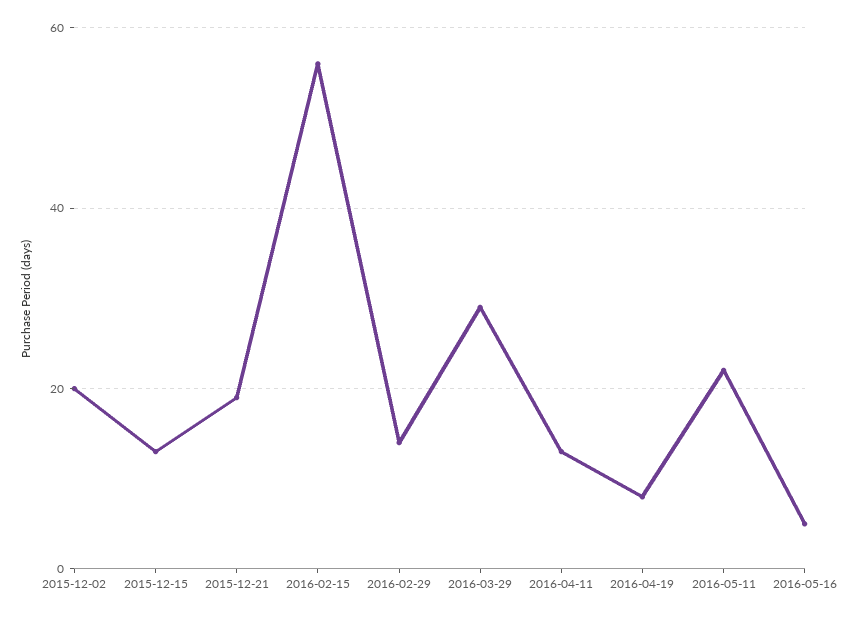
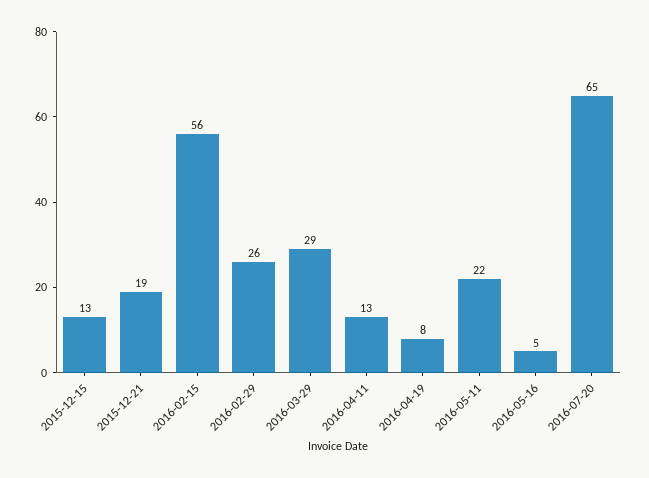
2015-12-02: 20 -> none
2016-02-29: 15 -> 26
2016-07-20: none -> 65

